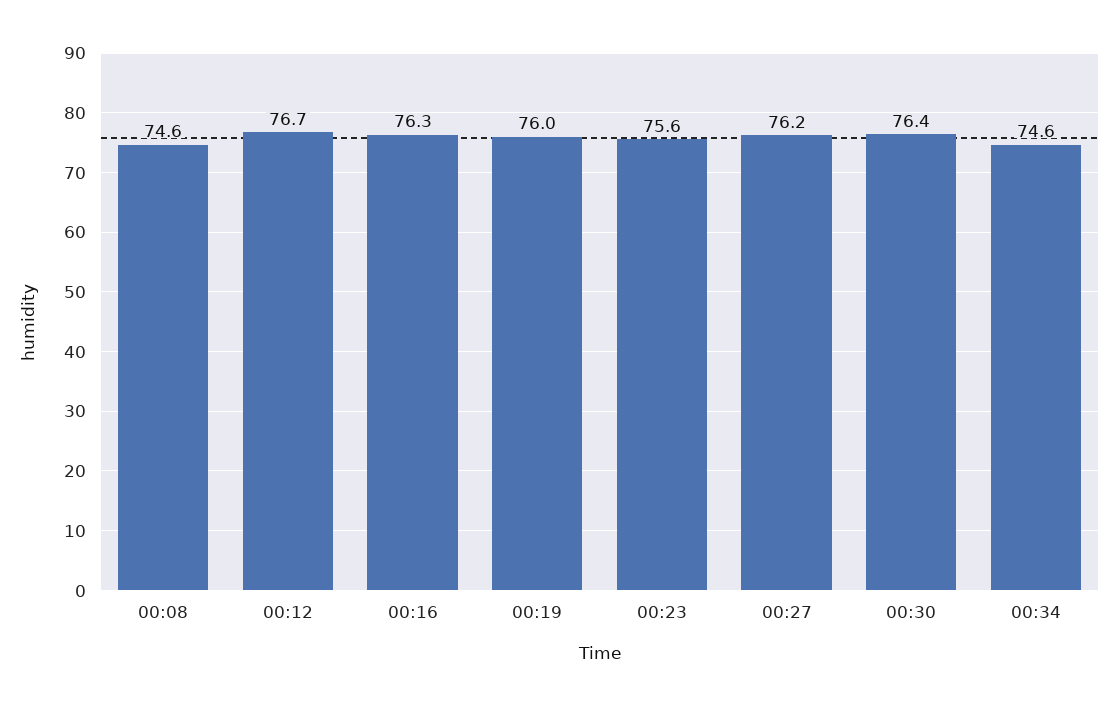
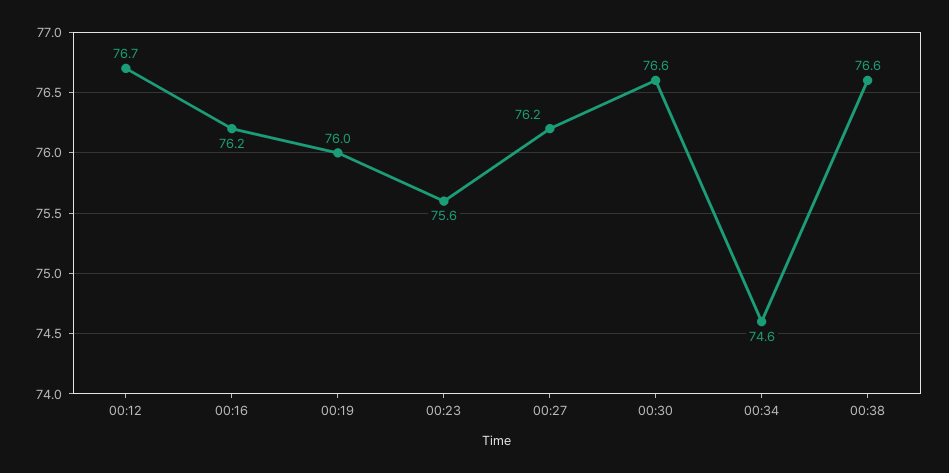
00:08: 74.6 -> none
00:16: 76.3 -> 76.2
00:30: 76.4 -> 76.6
00:38: none -> 76.6

